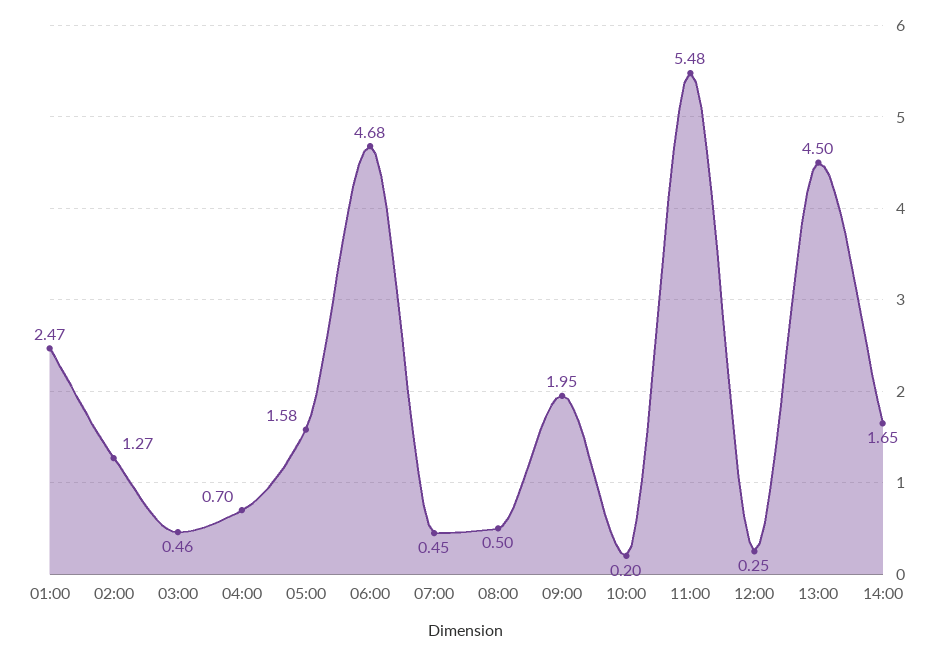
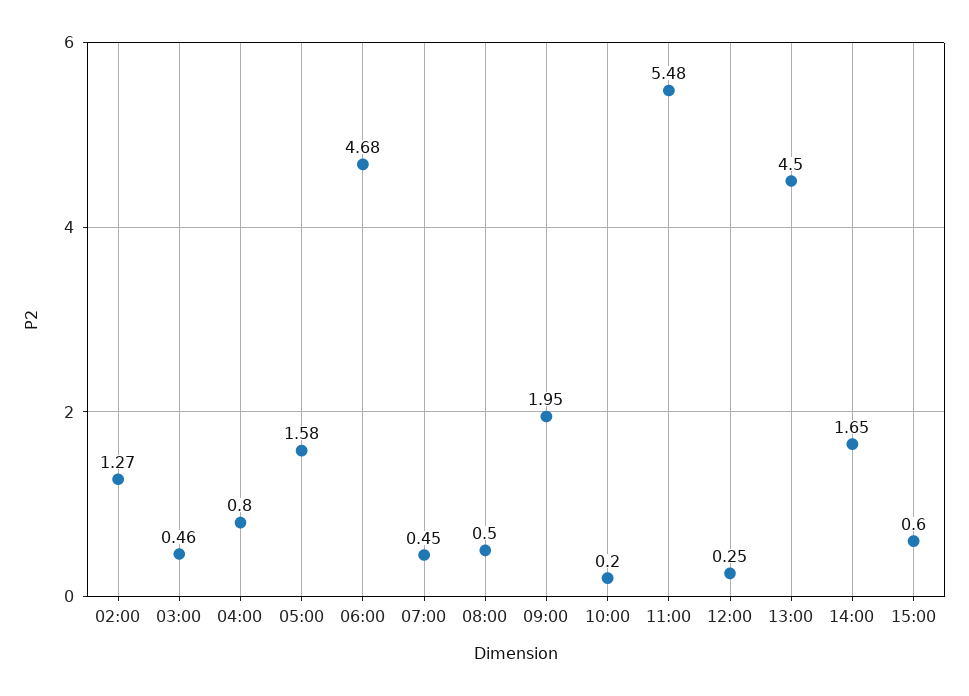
01:00: 2.47 -> none
04:00: 0.7 -> 0.8
15:00: none -> 0.6

